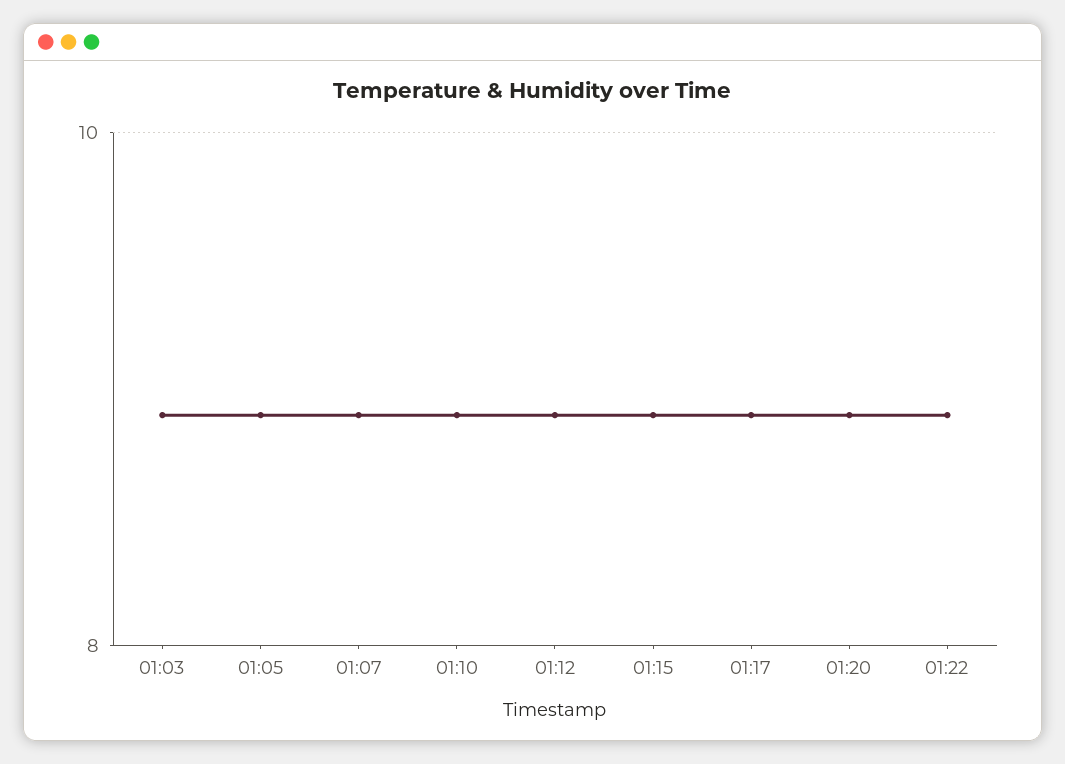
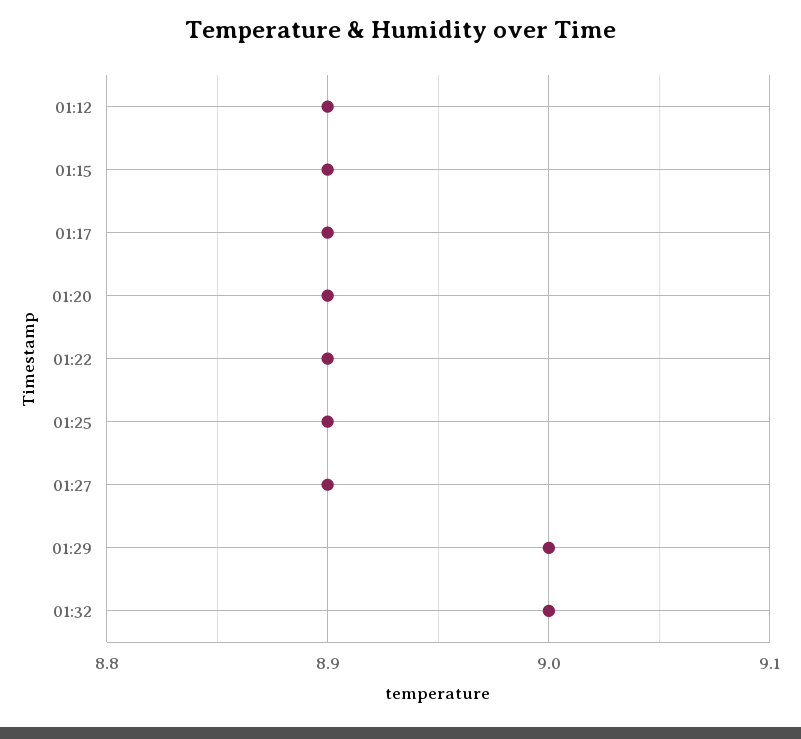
01:03: 9 -> none
01:05: 9 -> none
01:07: 9 -> none
01:10: 9 -> none
01:25: none -> 8.9
01:27: none -> 8.9
01:29: none -> 9
01:32: none -> 9

